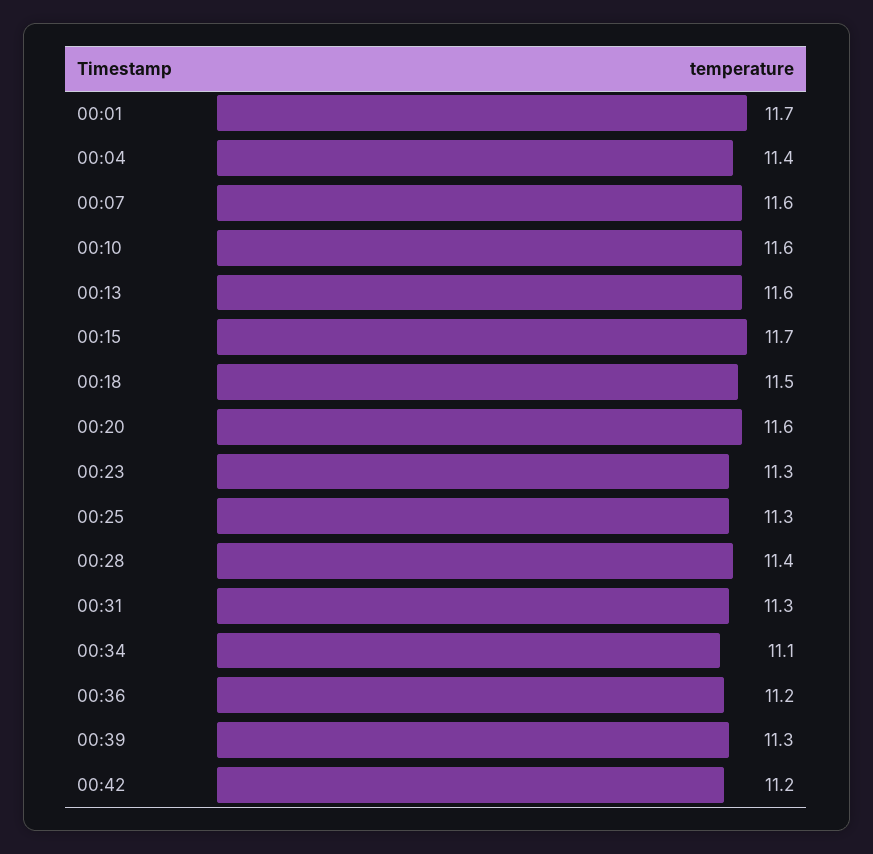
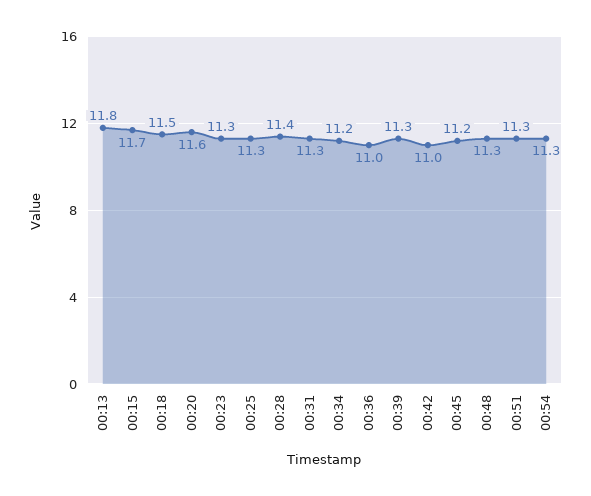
00:01: 11.7 -> none
00:04: 11.4 -> none
00:07: 11.6 -> none
00:10: 11.6 -> none
00:13: 11.6 -> 11.8
00:34: 11.1 -> 11.2
00:36: 11.2 -> 11
00:42: 11.2 -> 11
00:45: none -> 11.2
00:48: none -> 11.3
00:51: none -> 11.3
00:54: none -> 11.3

